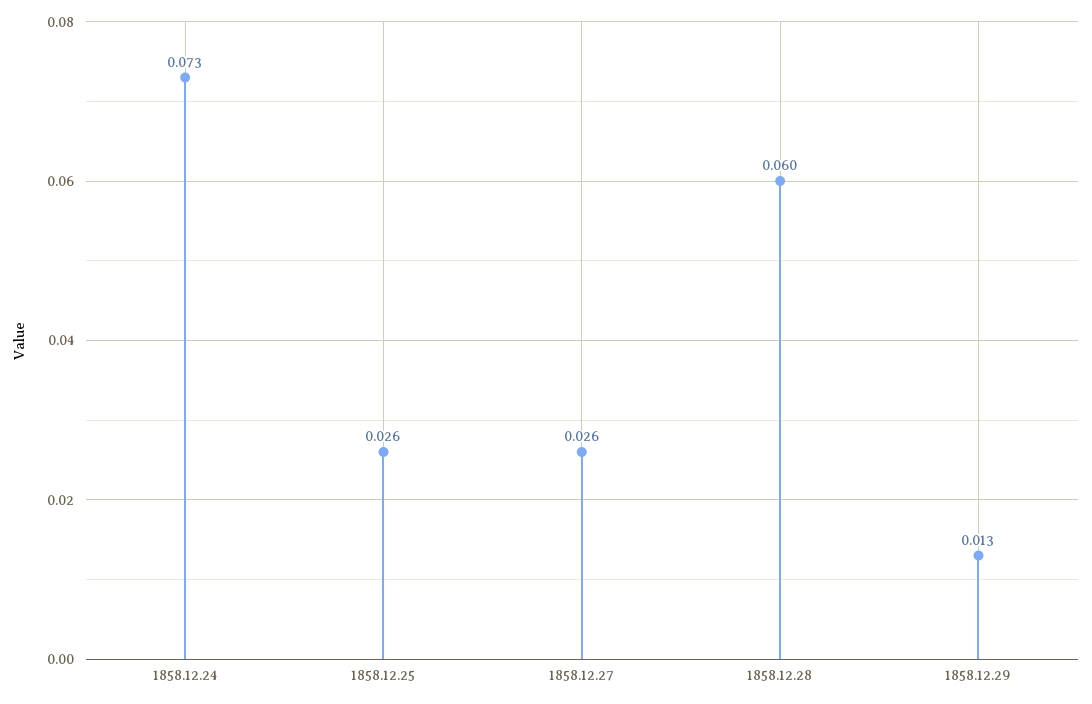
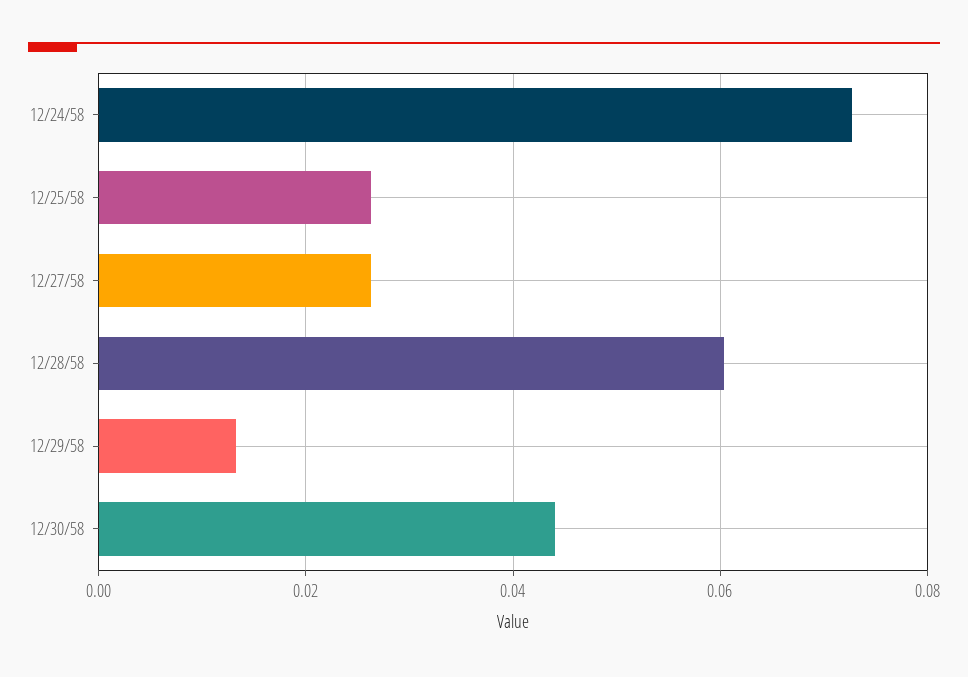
12/30/58: none -> 0.044

